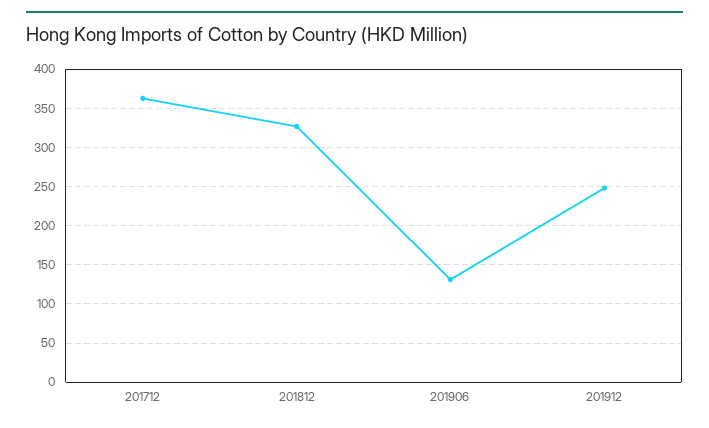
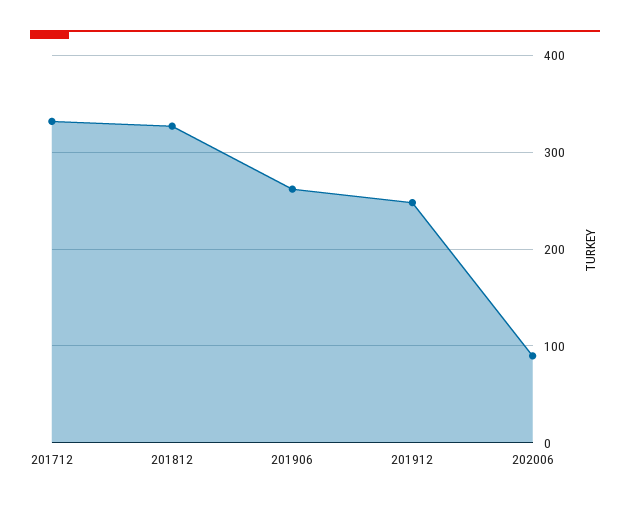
201712: 360 -> 330
201906: 130 -> 260
202006: none -> 90

